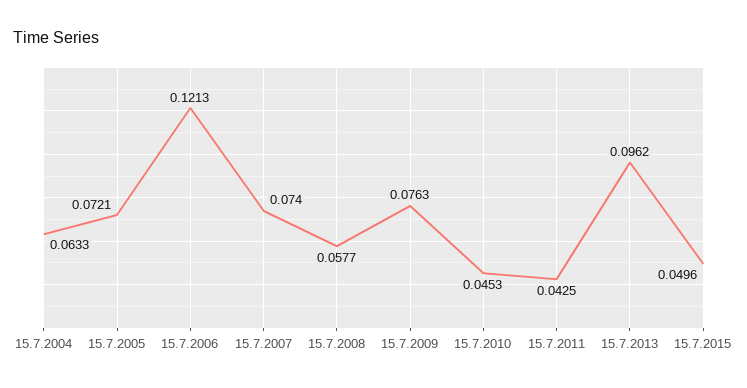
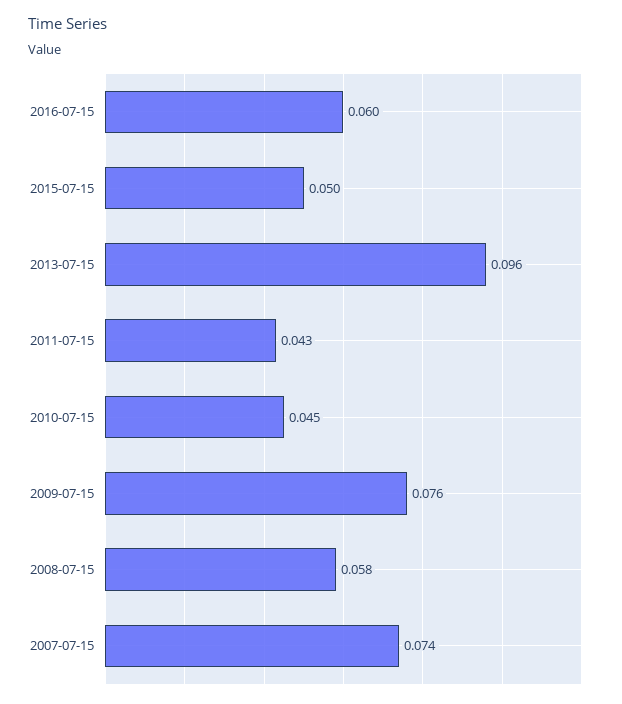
15.7.2004: 0.0633 -> none
15.7.2005: 0.0721 -> none
15.7.2006: 0.1213 -> none
2016-07-15: none -> 0.06

